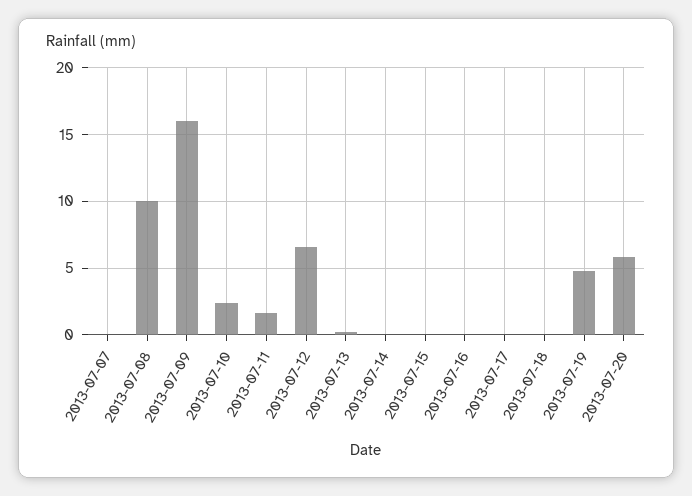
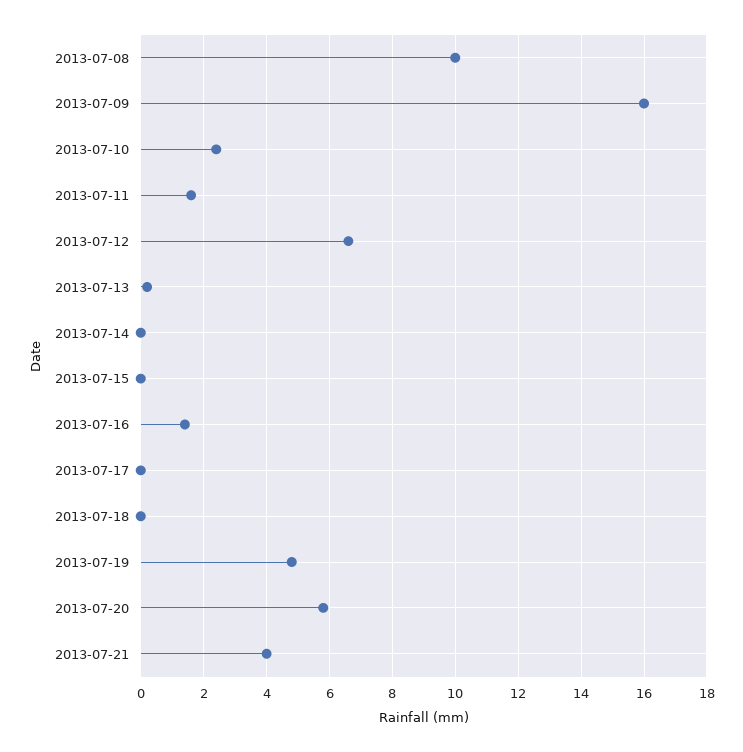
2013-07-07: 0 -> none
2013-07-16: 0 -> 1.5
2013-07-21: none -> 4

